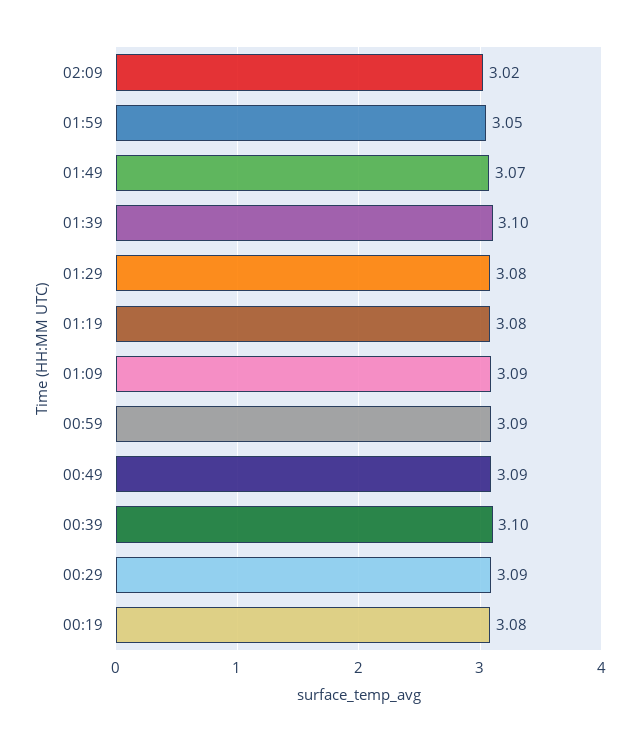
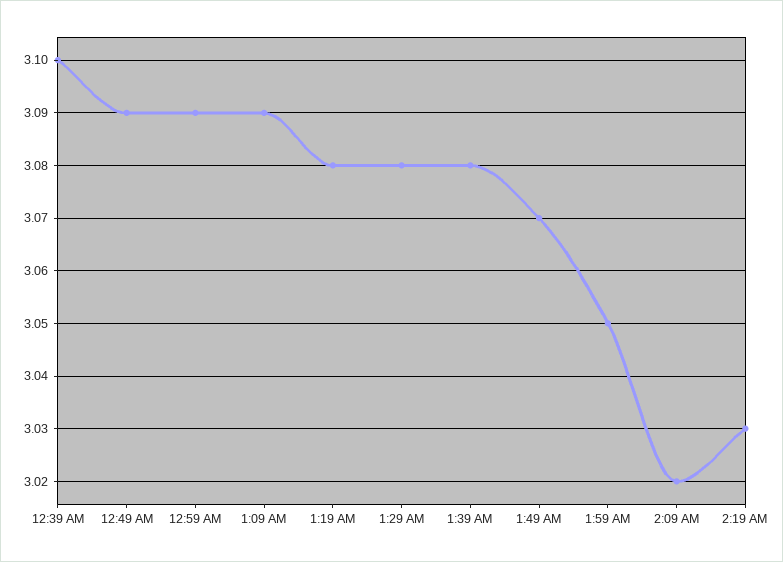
01:39: 3.1 -> 3.08
00:29: 3.09 -> none
00:19: 3.08 -> none
2:19 AM: none -> 3.03

